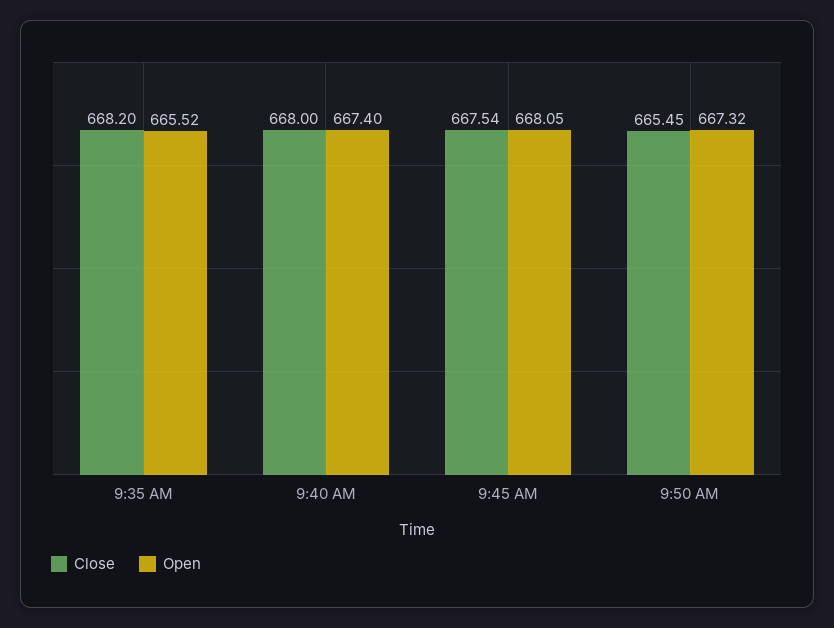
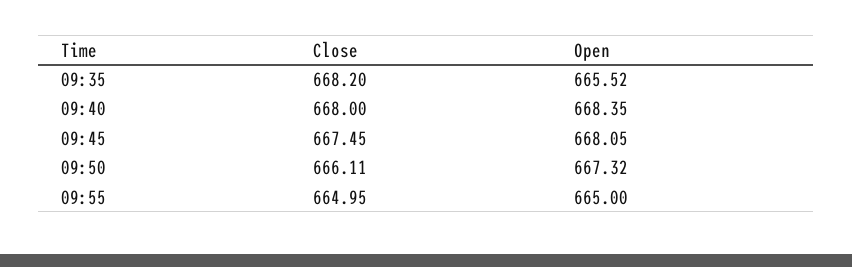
Open, 9:40 AM: 667.4 -> 668.35
Close, 9:45 AM: 667.54 -> 667.45
Close, 9:50 AM: 665.45 -> 666.11
Close, 09:55: none -> 664.95
Open, 09:55: none -> 665

